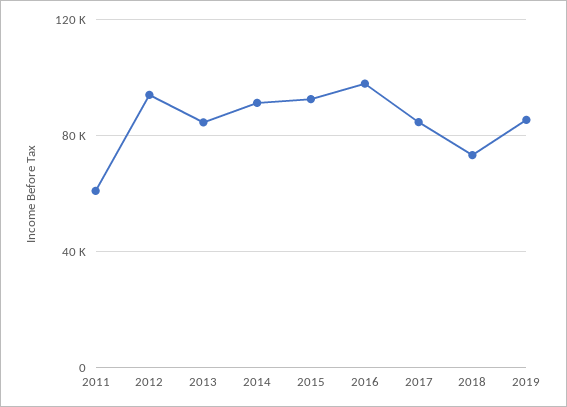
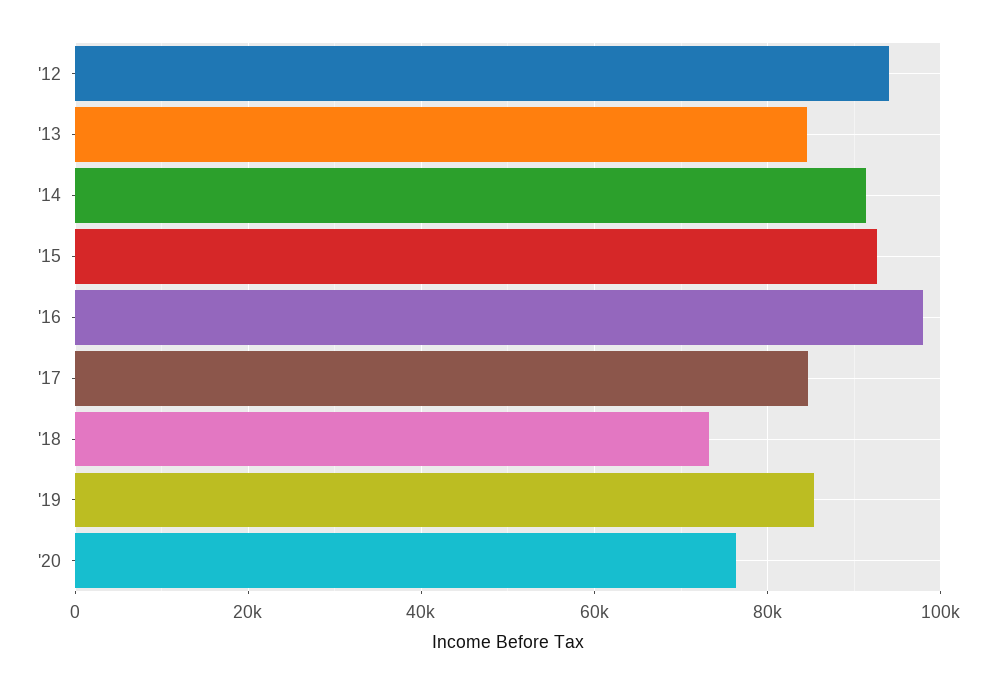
2011: 60000 -> none
'20: none -> 76000

